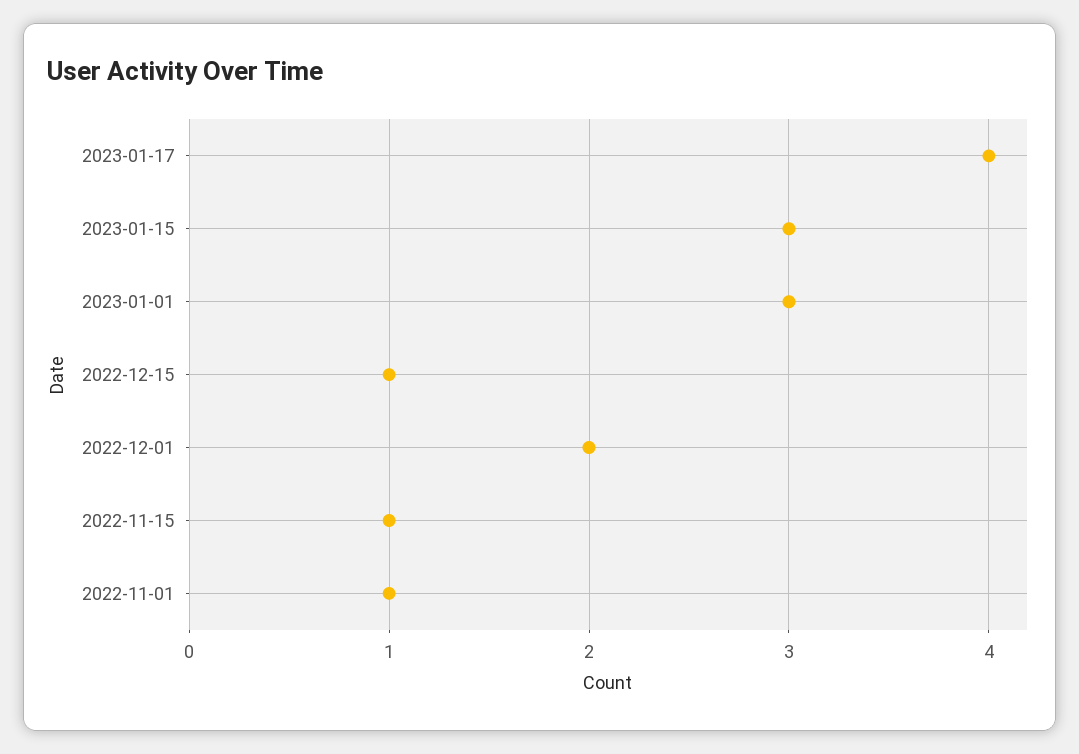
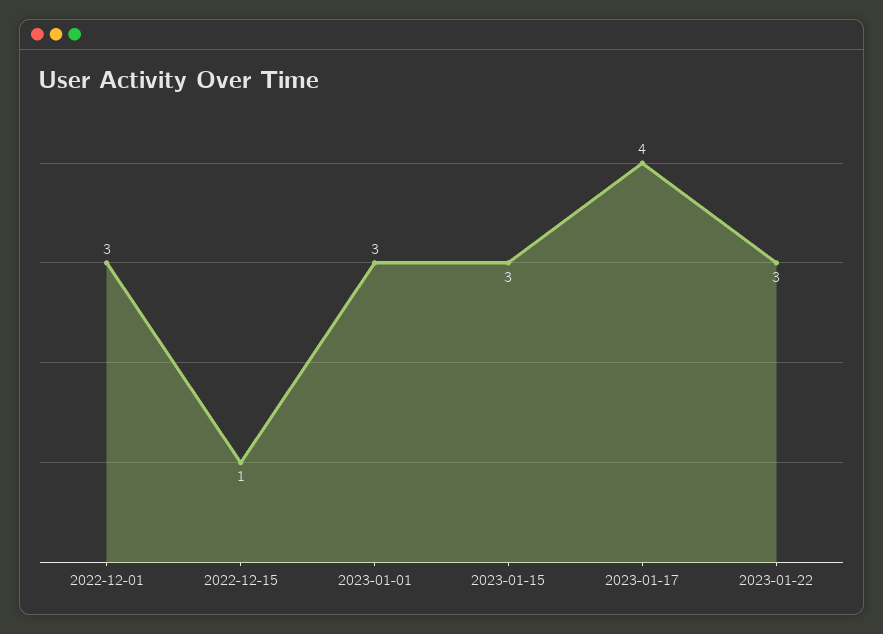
2022-12-01: 2 -> 3
2022-11-15: 1 -> none
2022-11-01: 1 -> none
2023-01-22: none -> 3

